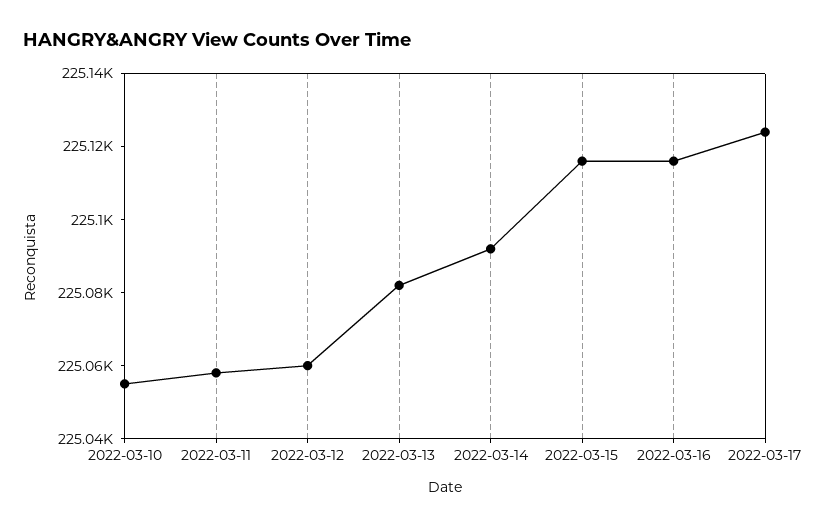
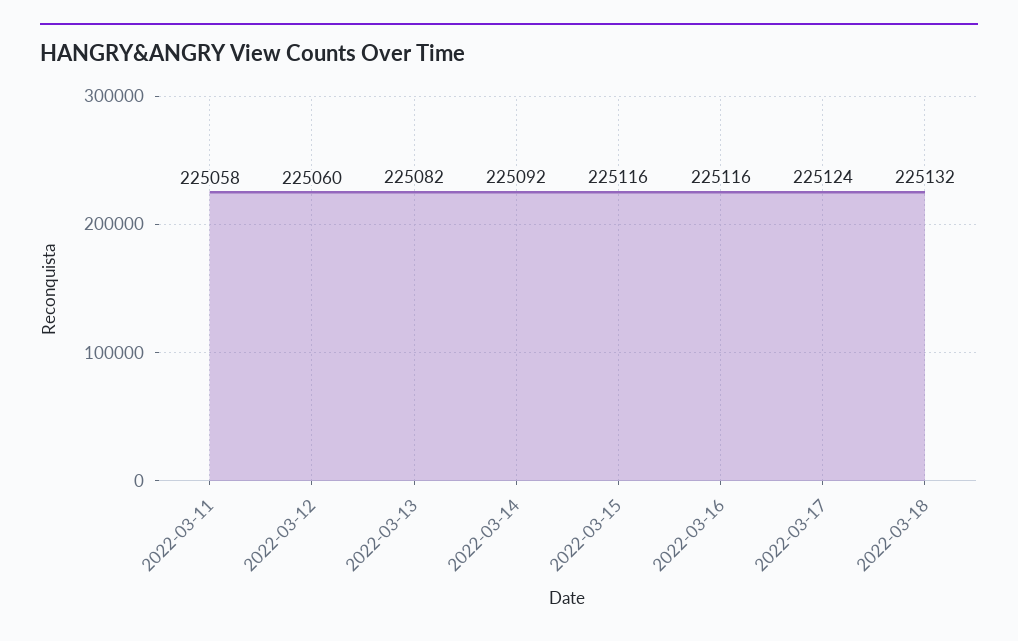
2022-03-10: 225055 -> none
2022-03-18: none -> 225132

